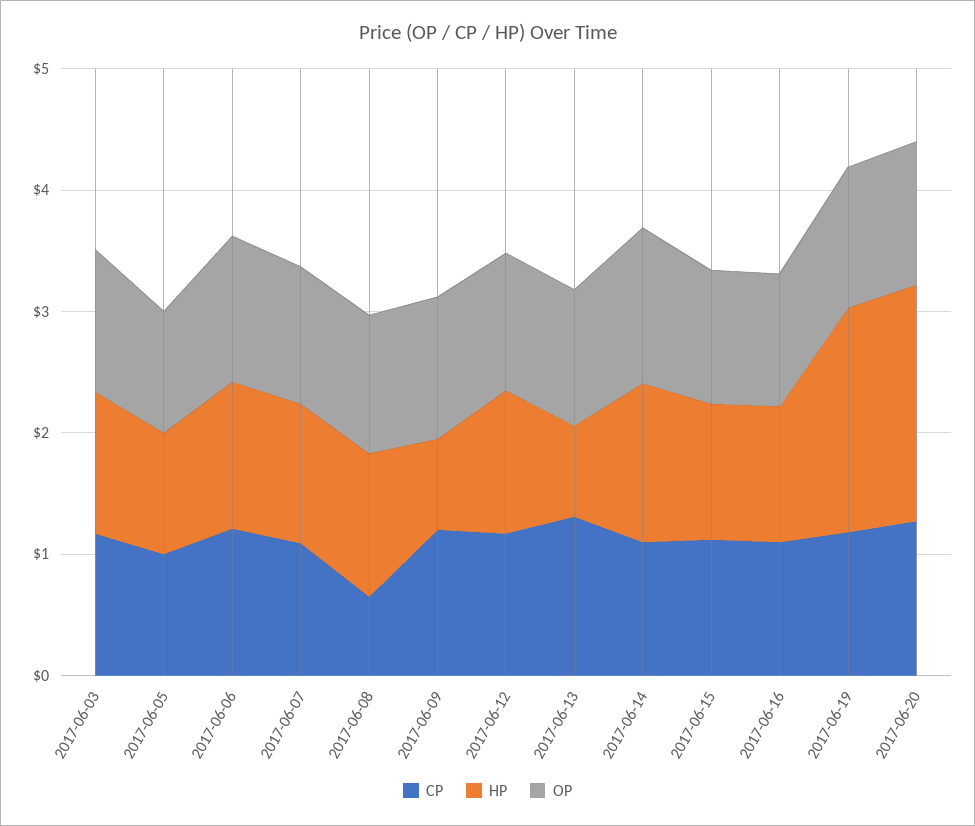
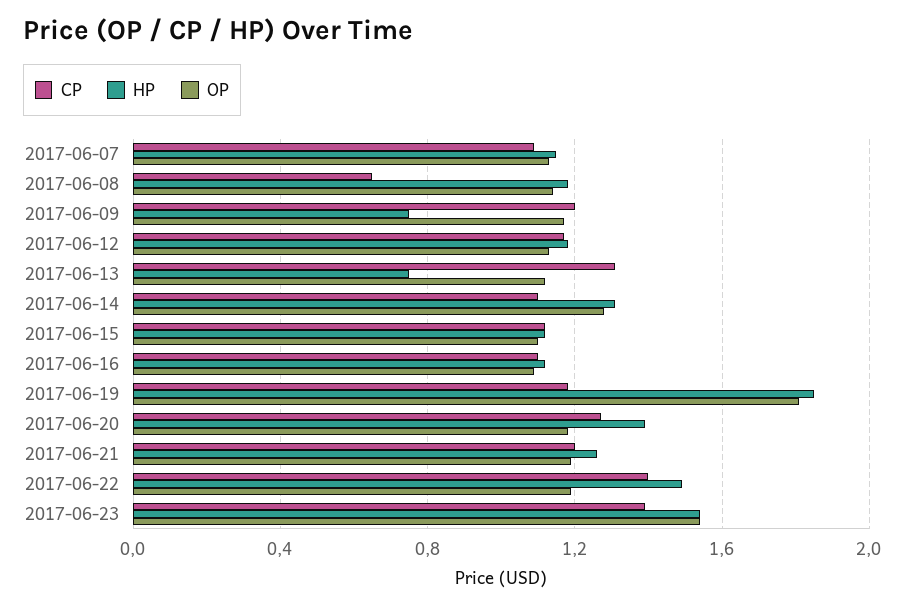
CP, 2017-06-03: 1.2 -> none
HP, 2017-06-03: 1.2 -> none
OP, 2017-06-03: 1.2 -> none
CP, 2017-06-05: 1 -> none
HP, 2017-06-05: 1 -> none
OP, 2017-06-05: 1 -> none
CP, 2017-06-06: 1.2 -> none
HP, 2017-06-06: 1.2 -> none
OP, 2017-06-06: 1.2 -> none
OP, 2017-06-19: 1.2 -> 1.8
HP, 2017-06-20: 2 -> 1.4
CP, 2017-06-21: none -> 1.2
HP, 2017-06-21: none -> 1.25
OP, 2017-06-21: none -> 1.2
CP, 2017-06-22: none -> 1.4
HP, 2017-06-22: none -> 1.5
OP, 2017-06-22: none -> 1.2
CP, 2017-06-23: none -> 1.4
HP, 2017-06-23: none -> 1.55
OP, 2017-06-23: none -> 1.55

